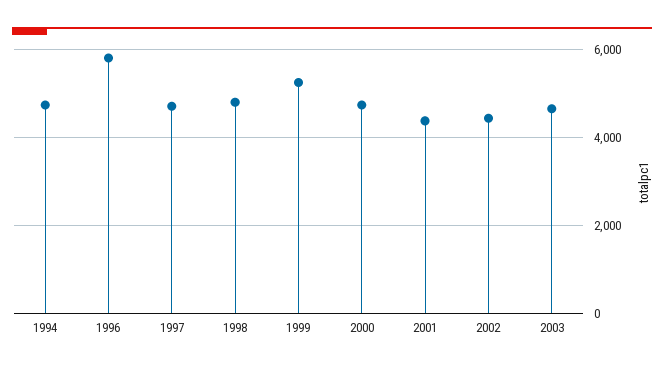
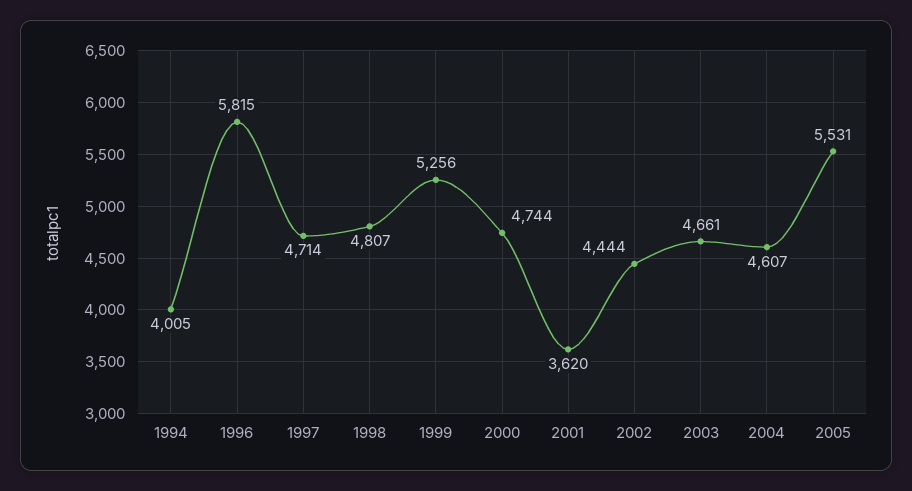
1994: 4800 -> 4005
2001: 4400 -> 3620
2004: none -> 4607
2005: none -> 5531

